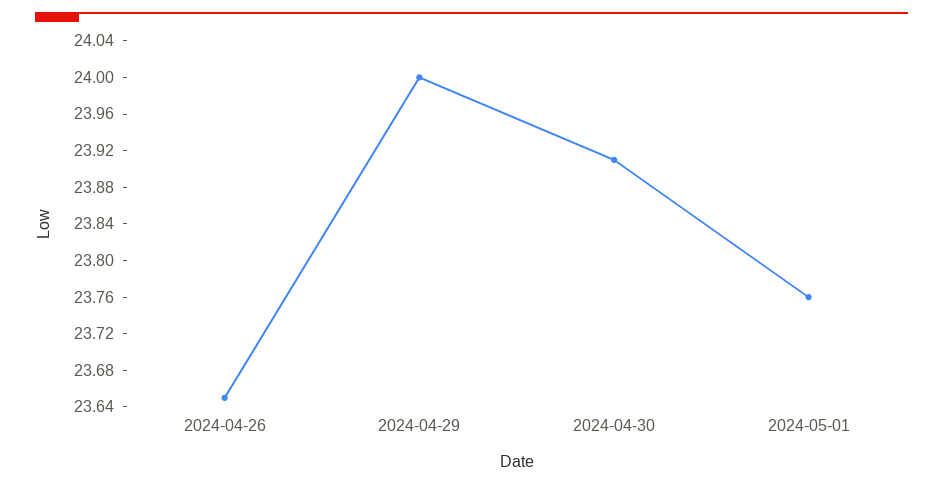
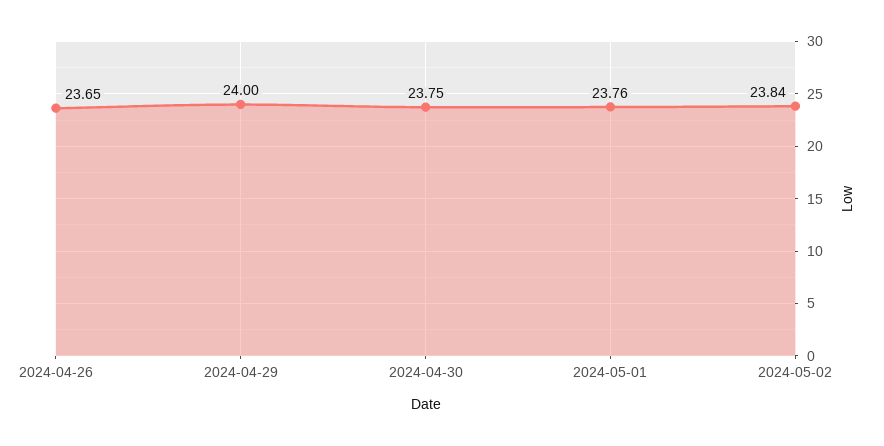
2024-04-30: 23.91 -> 23.75
2024-05-02: none -> 23.84

